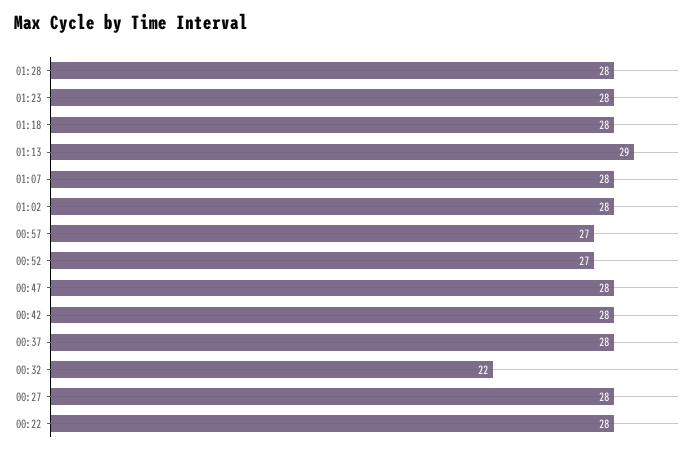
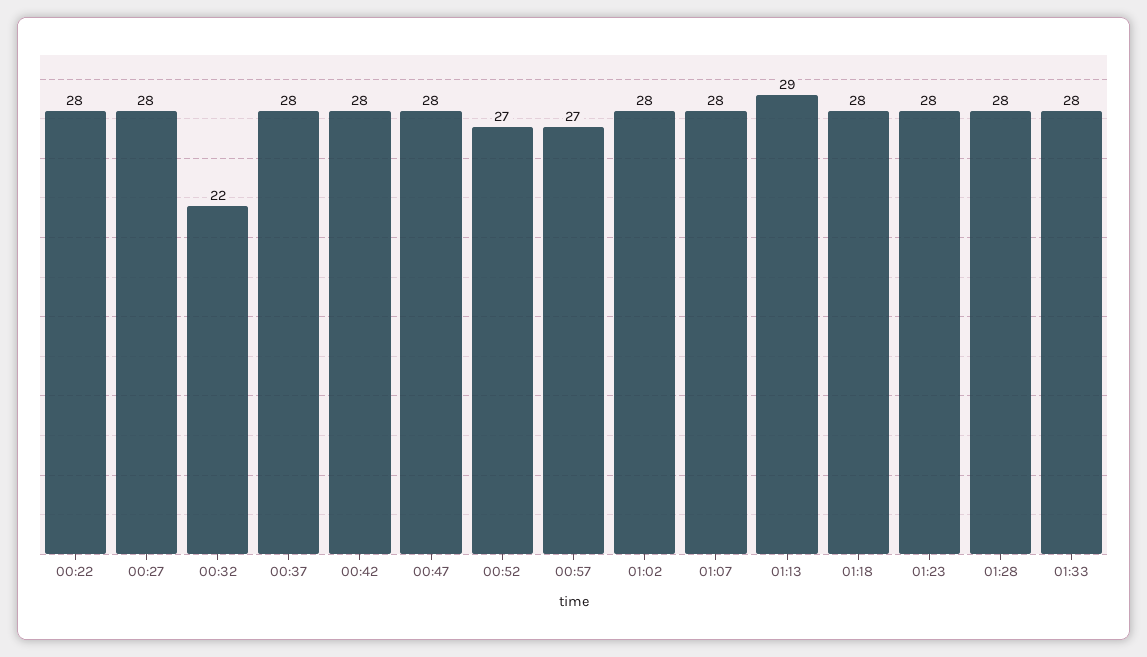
01:33: none -> 28

